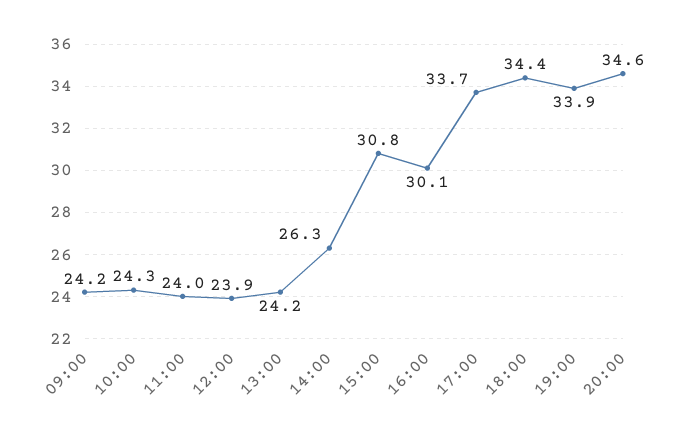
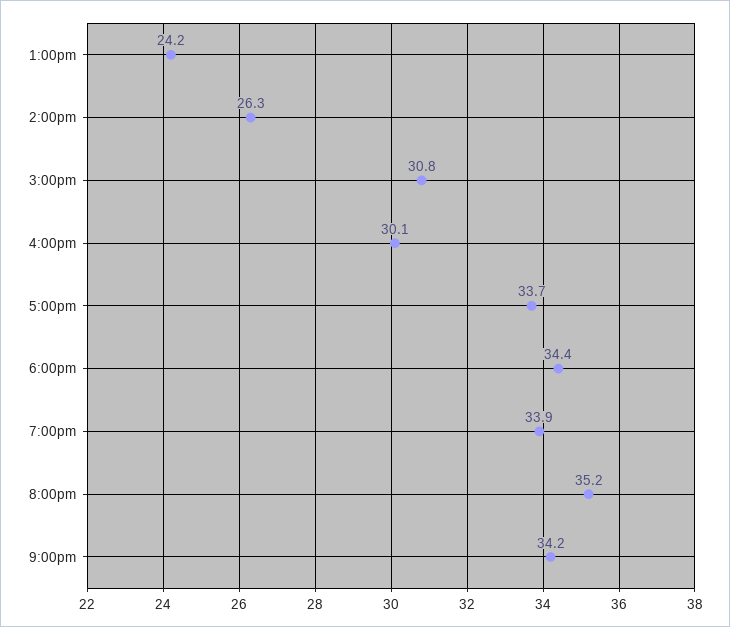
09:00: 24.2 -> none
10:00: 24.3 -> none
11:00: 24 -> none
12:00: 23.9 -> none
20:00: 34.6 -> 35.2
9:00pm: none -> 34.2

